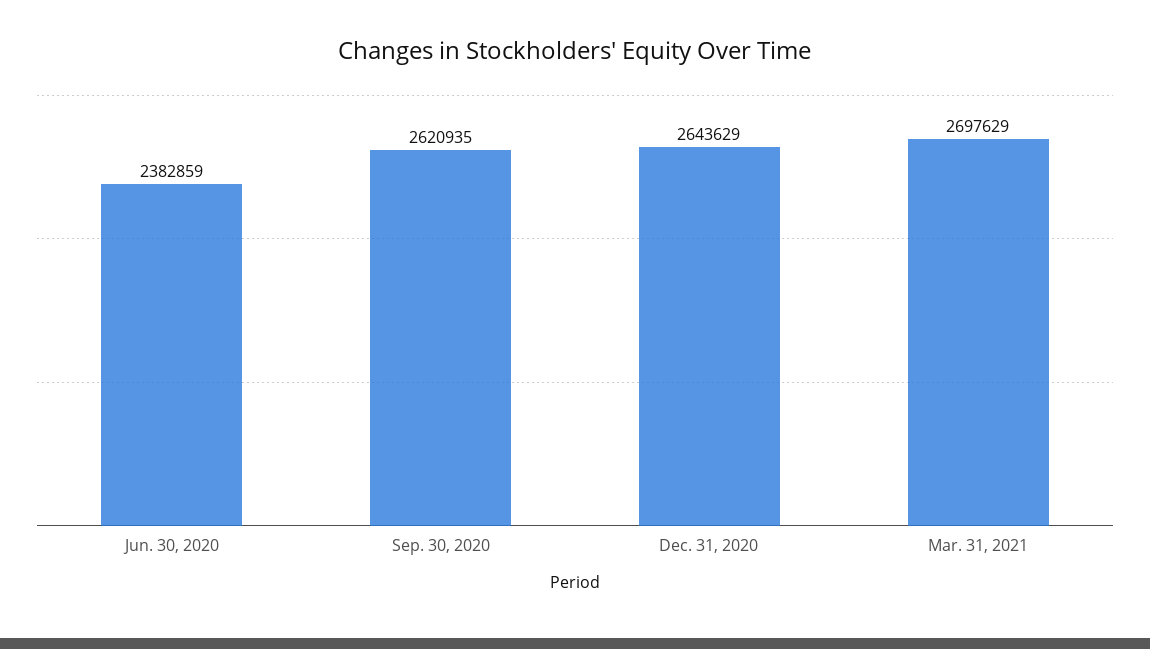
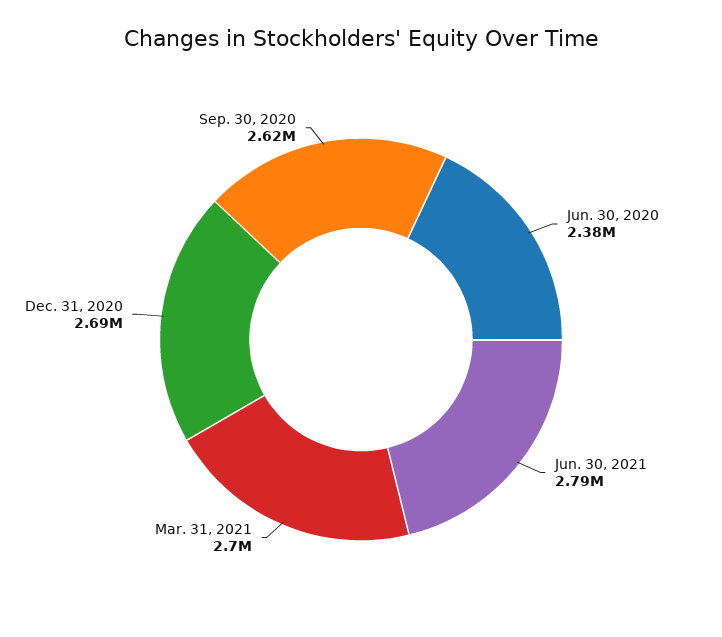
Dec. 31, 2020: 2643629 -> 2690000
Jun. 30, 2021: none -> 2790000

